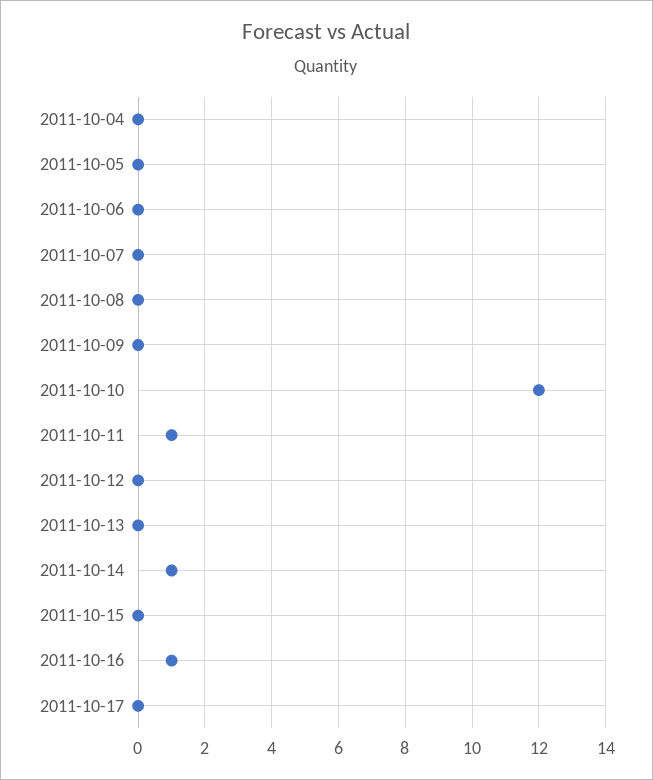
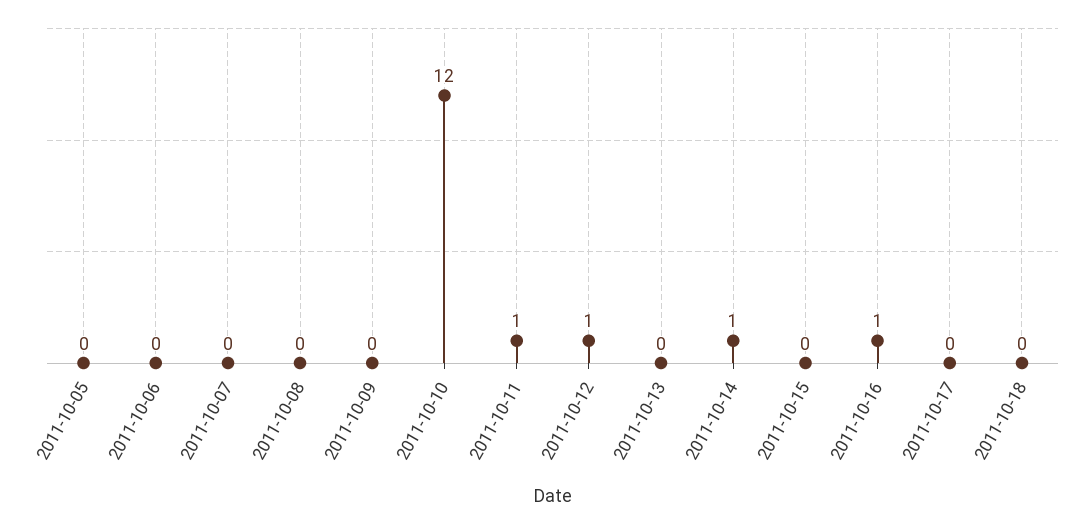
2011-10-04: 0 -> none
2011-10-12: 0 -> 1
2011-10-18: none -> 0

